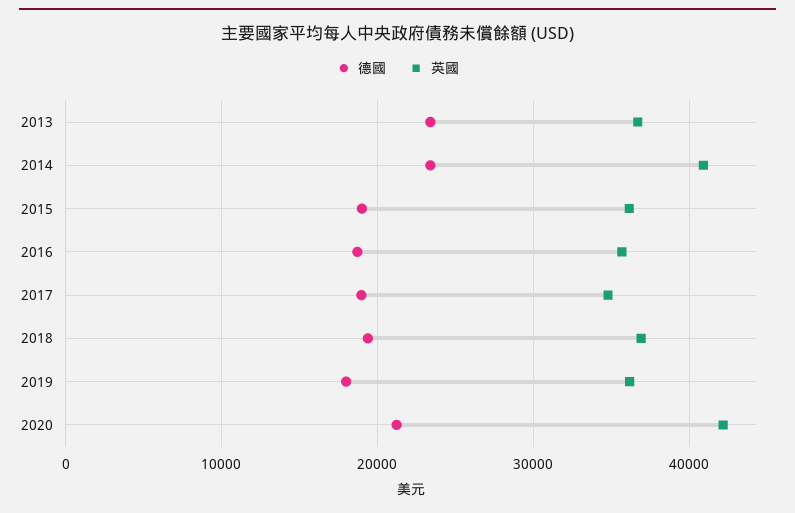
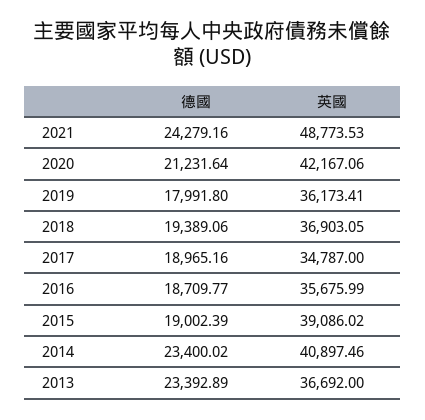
英國, 2015: 36000 -> 39086.02
德國, 2021: none -> 24279.16
英國, 2021: none -> 48773.53

